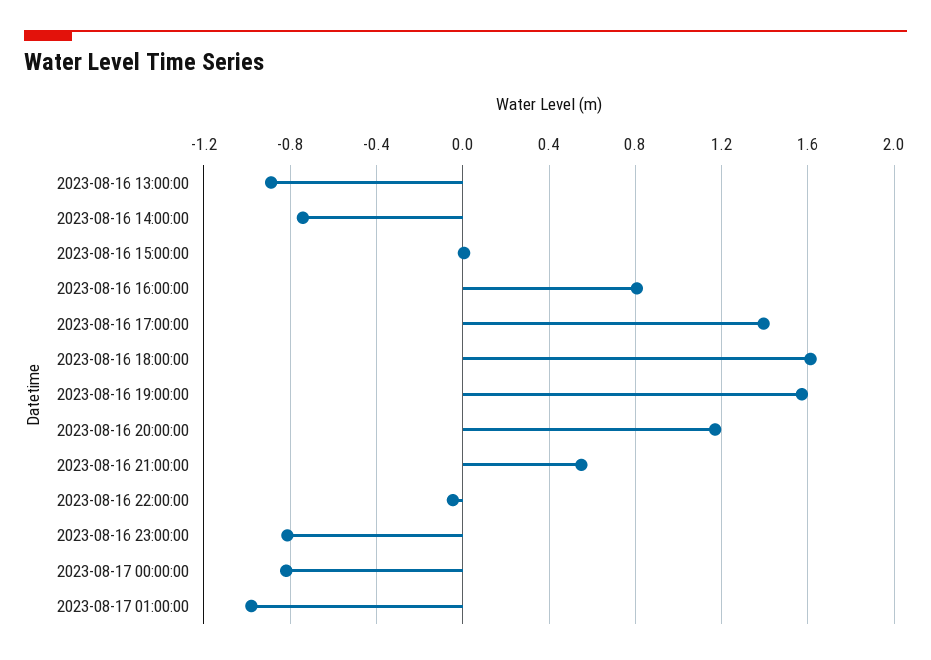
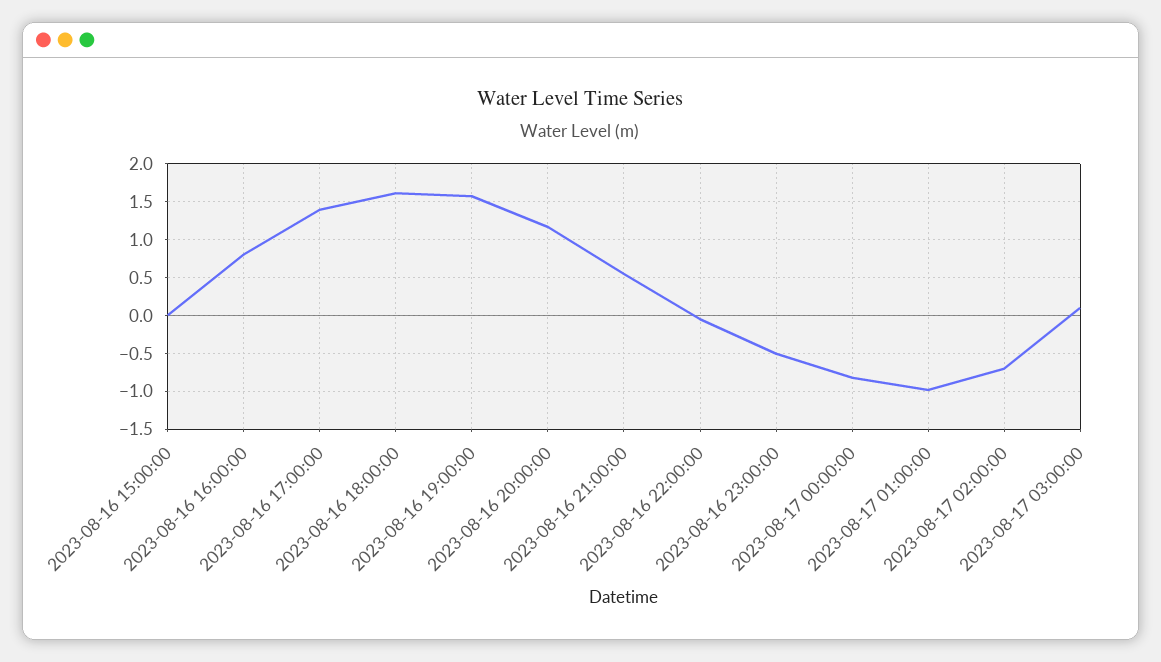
2023-08-16 13:00:00: -0.9 -> none
2023-08-16 14:00:00: -0.75 -> none
2023-08-16 23:00:00: -0.8 -> -0.5
2023-08-17 02:00:00: none -> -0.7
2023-08-17 03:00:00: none -> 0.1

